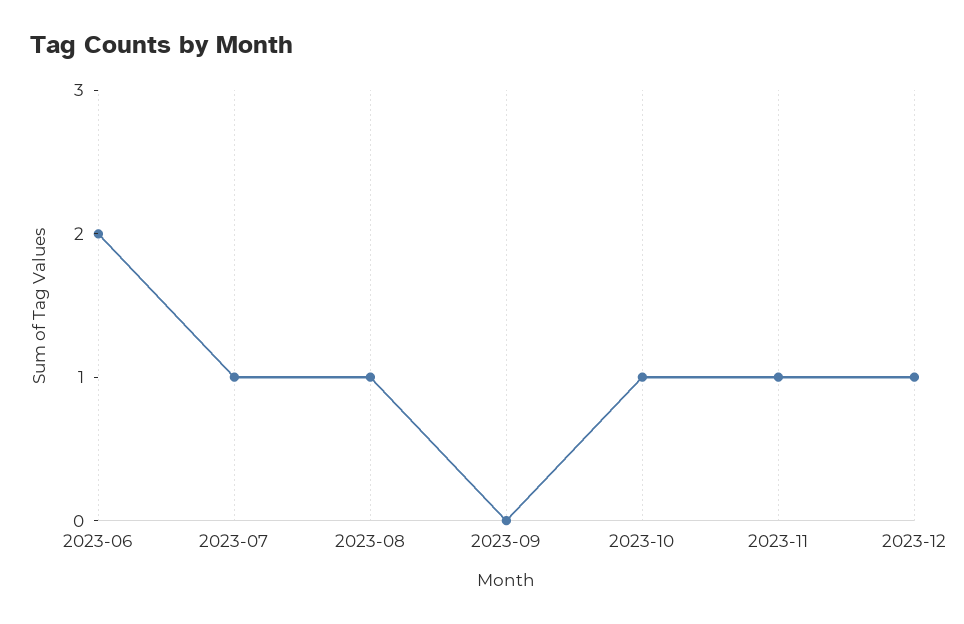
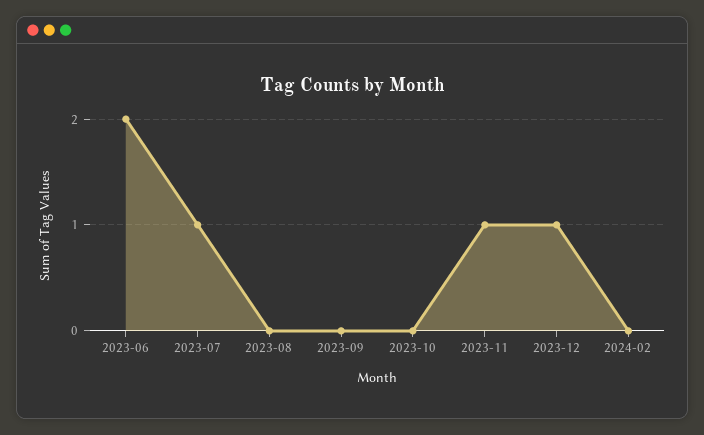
2023-08: 1 -> 0
2023-10: 1 -> 0
2024-02: none -> 0

